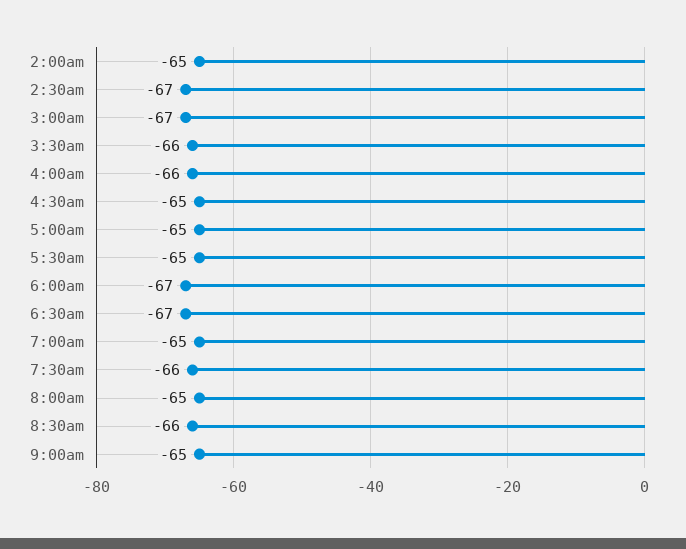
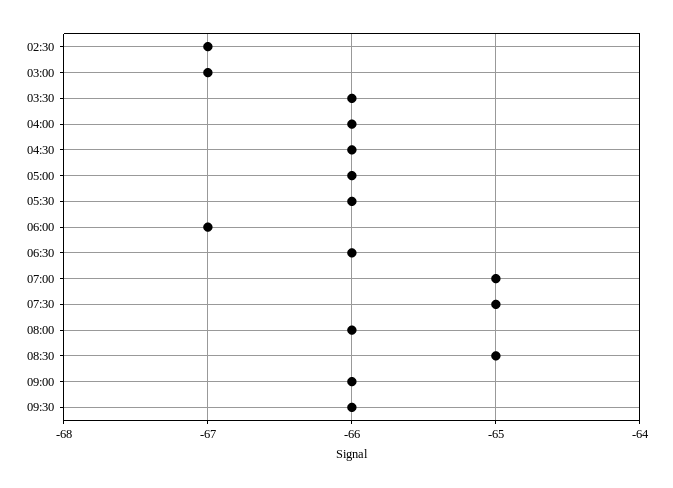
2:00am: -65 -> none
4:30am: -65 -> -66
5:00am: -65 -> -66
5:30am: -65 -> -66
6:30am: -67 -> -66
7:30am: -66 -> -65
8:00am: -65 -> -66
8:30am: -66 -> -65
9:00am: -65 -> -66
09:30: none -> -66

